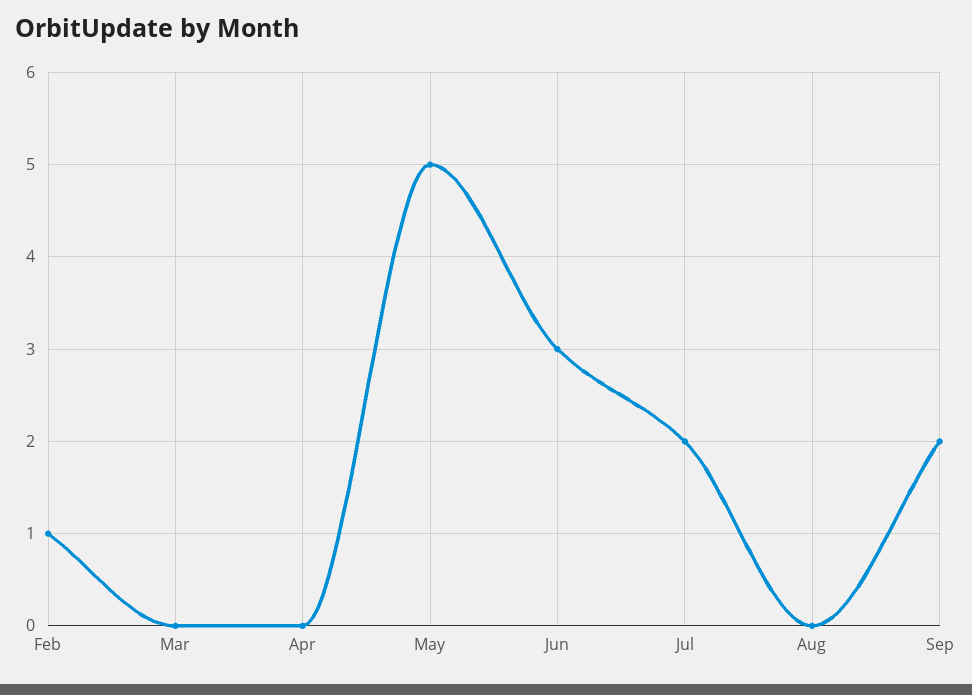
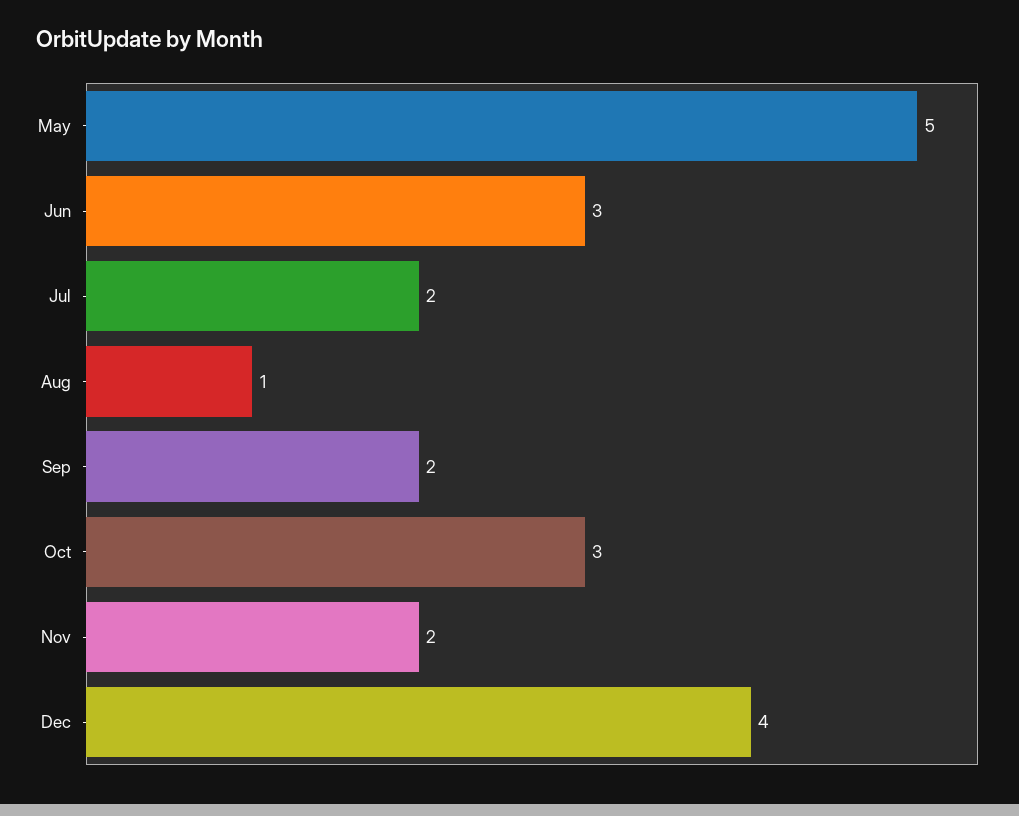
Feb: 1 -> none
Mar: 0 -> none
Apr: 0 -> none
Aug: 0 -> 1
Oct: none -> 3
Nov: none -> 2
Dec: none -> 4

